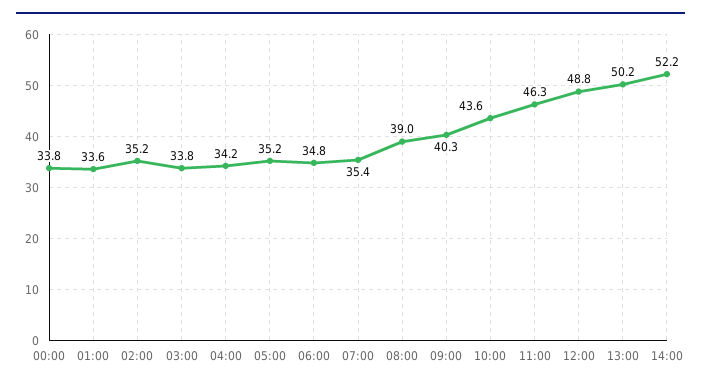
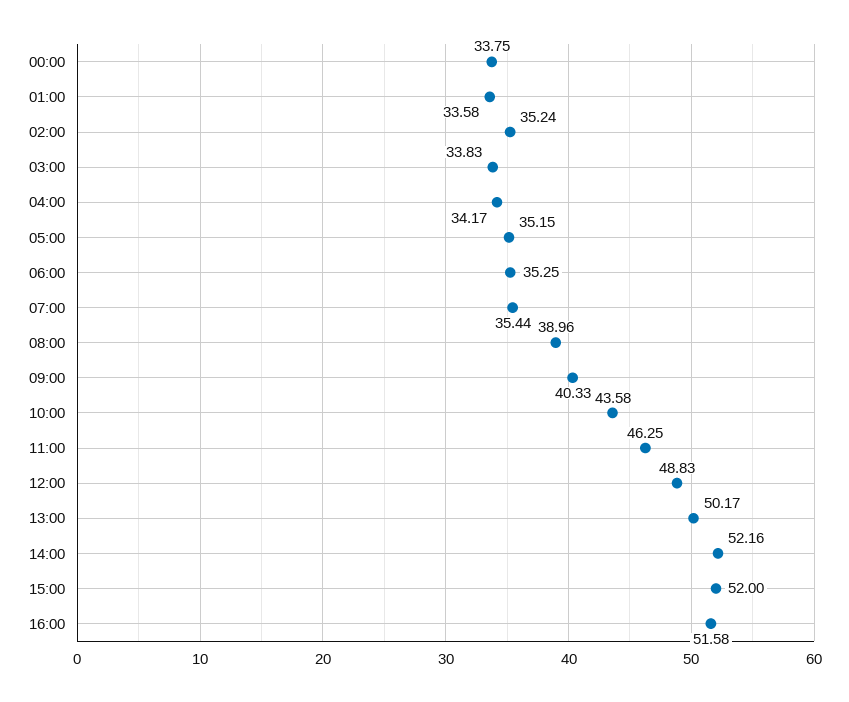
06:00: 34.8 -> 35.25
15:00: none -> 52
16:00: none -> 51.58

